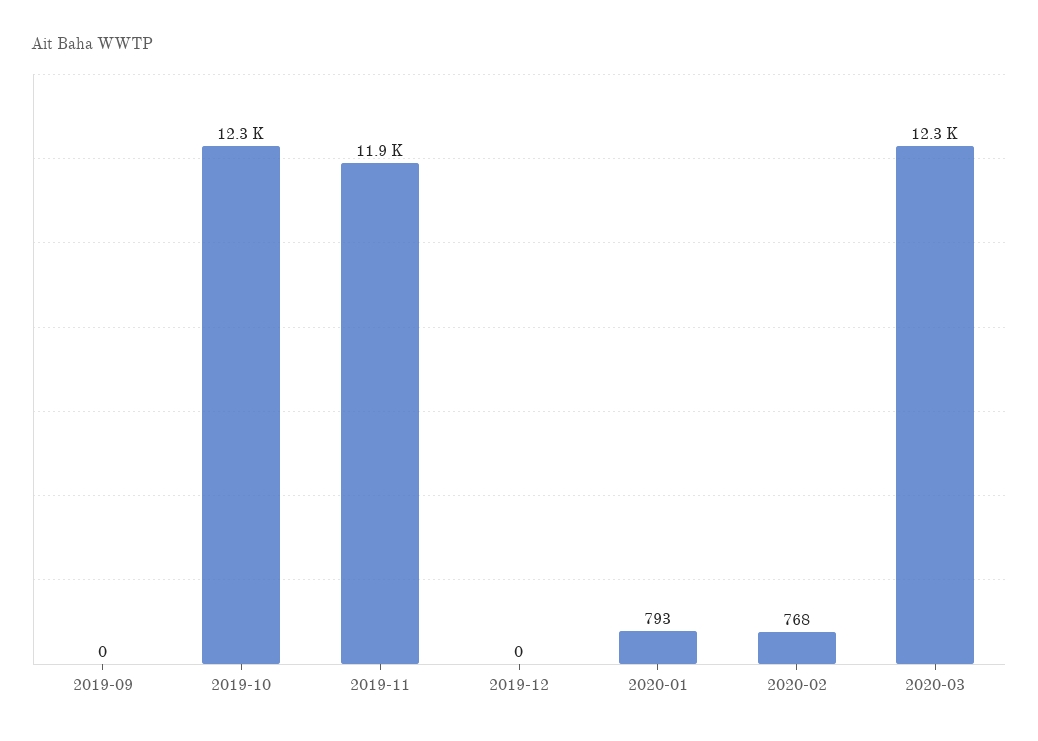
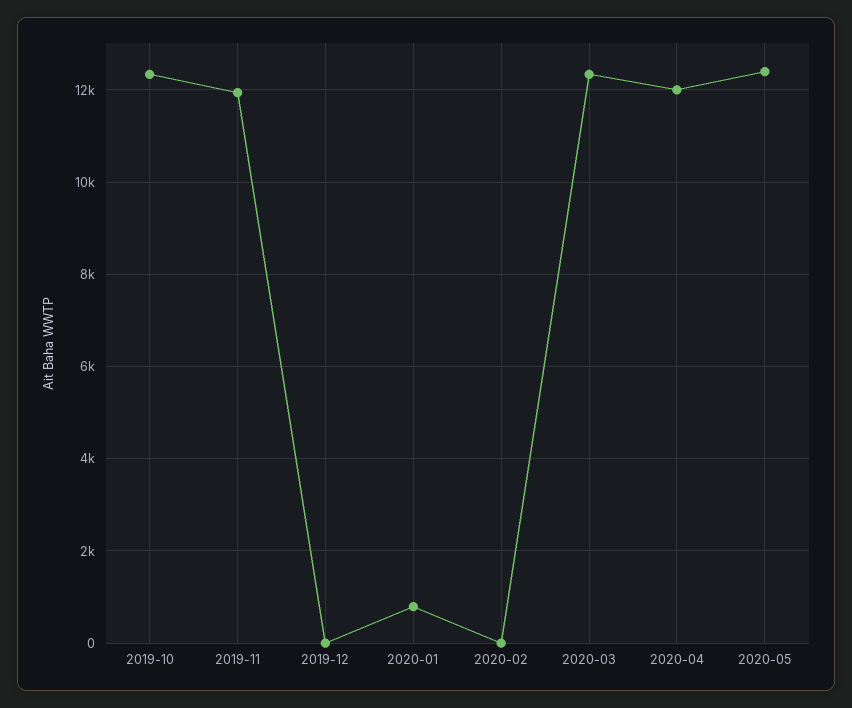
2019-09: 0 -> none
2020-02: 768 -> 0
2020-04: none -> 12000
2020-05: none -> 12400

